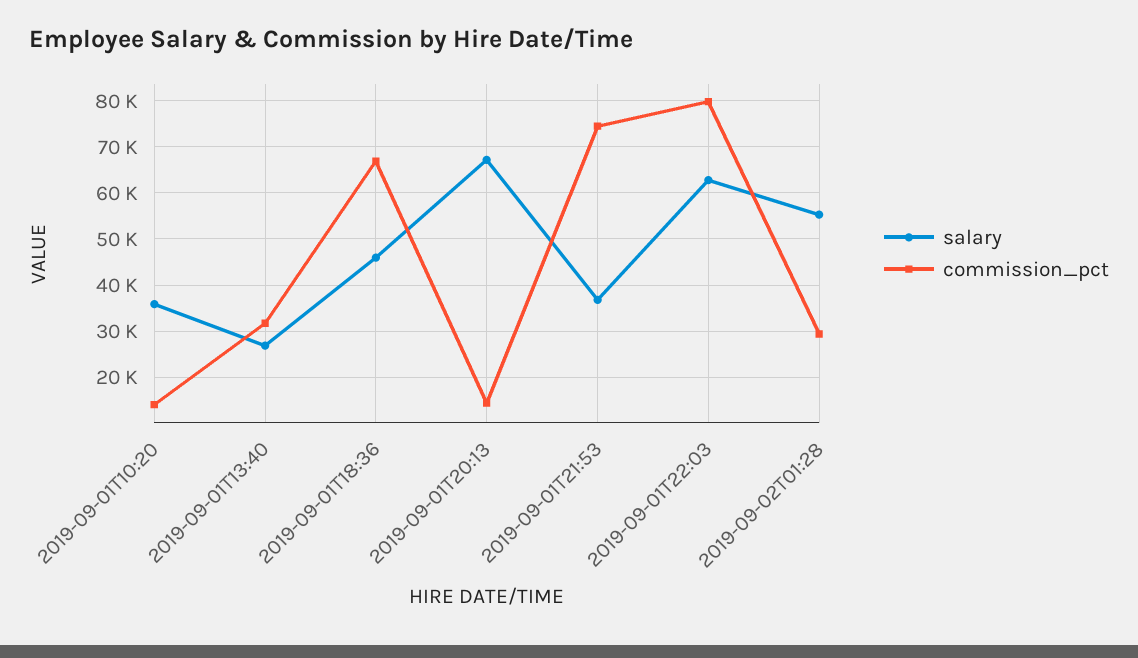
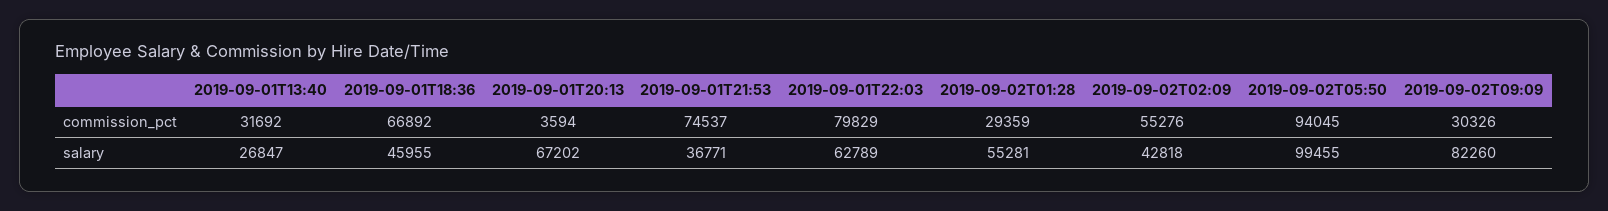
salary, 2019-09-01T10:20: 36000 -> none
commission_pct, 2019-09-01T10:20: 14000 -> none
commission_pct, 2019-09-01T20:13: 14000 -> 3594
commission_pct, 2019-09-02T02:09: none -> 55276
commission_pct, 2019-09-02T05:50: none -> 94045
commission_pct, 2019-09-02T09:09: none -> 30326
salary, 2019-09-02T02:09: none -> 42818
salary, 2019-09-02T05:50: none -> 99455
salary, 2019-09-02T09:09: none -> 82260

